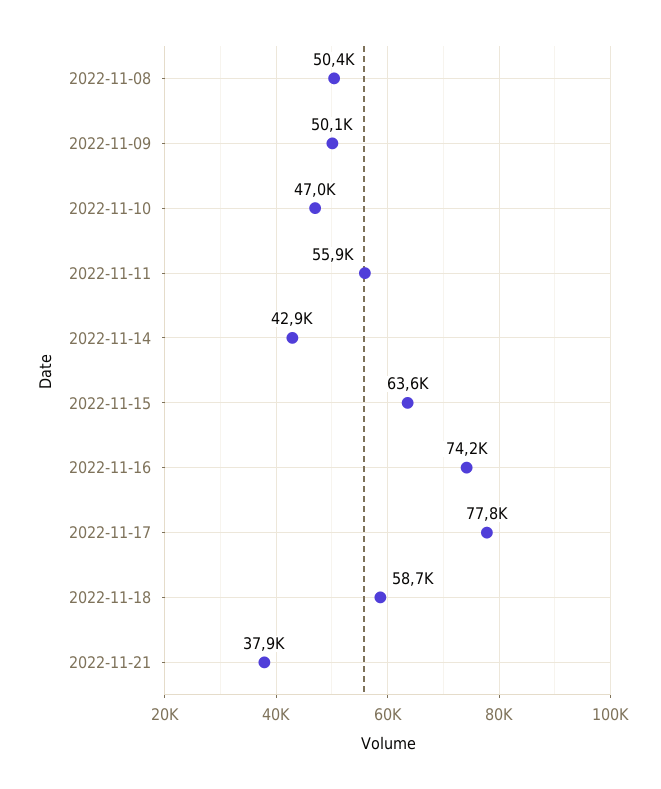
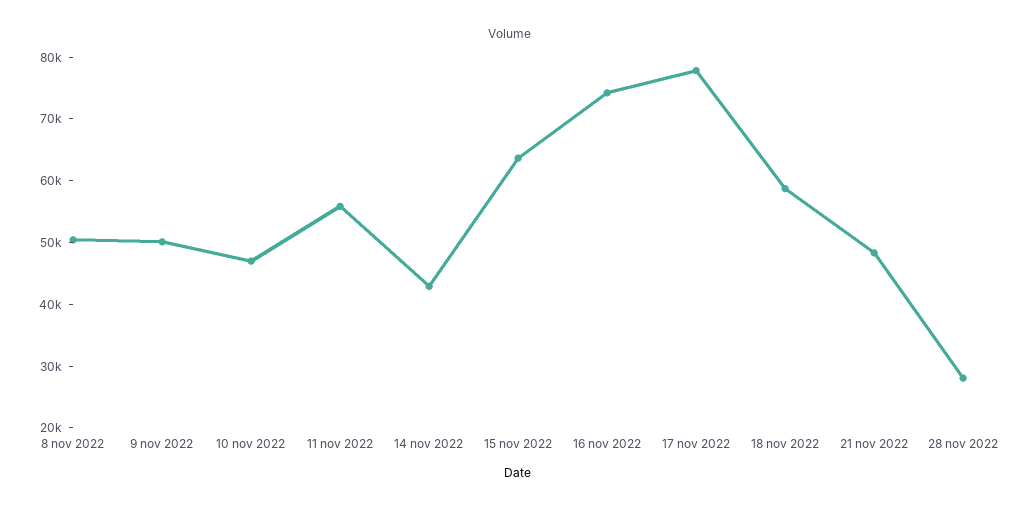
2022-11-21: 37900 -> 48000
28 nov 2022: none -> 28000

